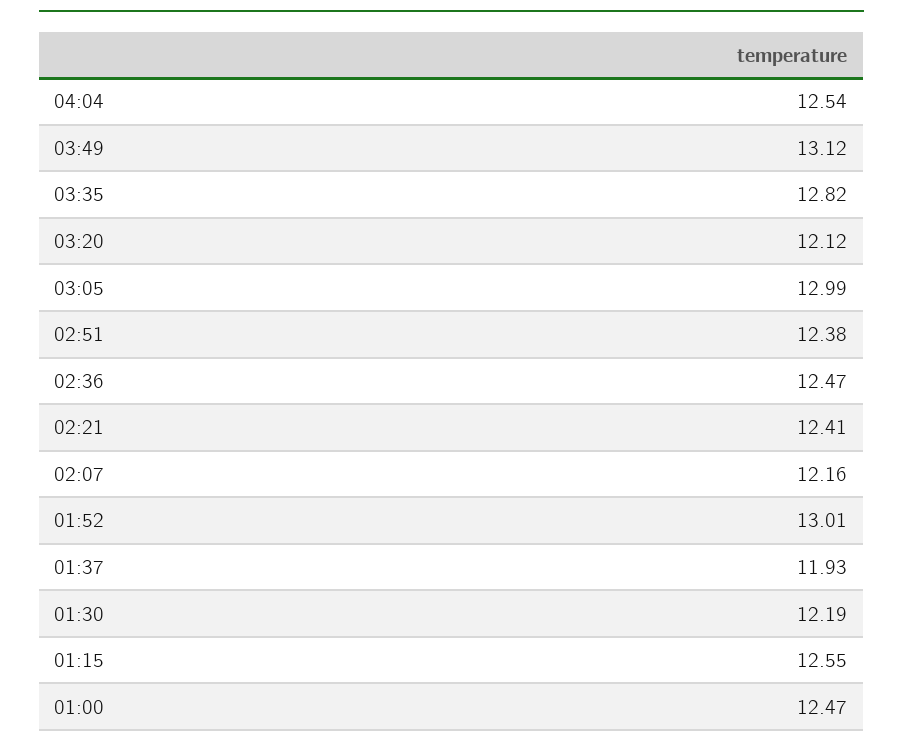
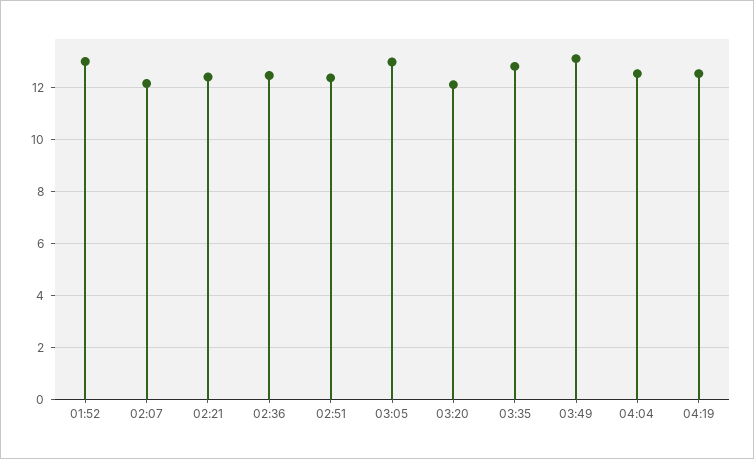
01:37: 11.93 -> none
01:30: 12.19 -> none
01:15: 12.55 -> none
01:00: 12.47 -> none
04:19: none -> 12.5

